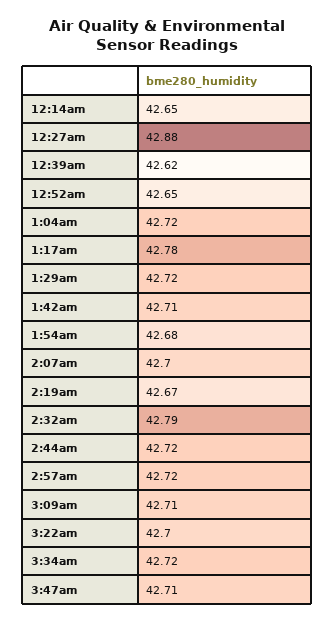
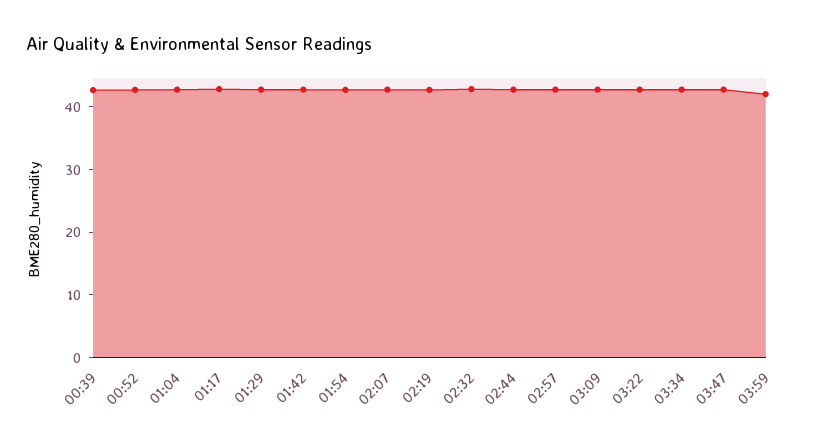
12:14am: 42.65 -> none
12:27am: 42.88 -> none
03:59: none -> 42

